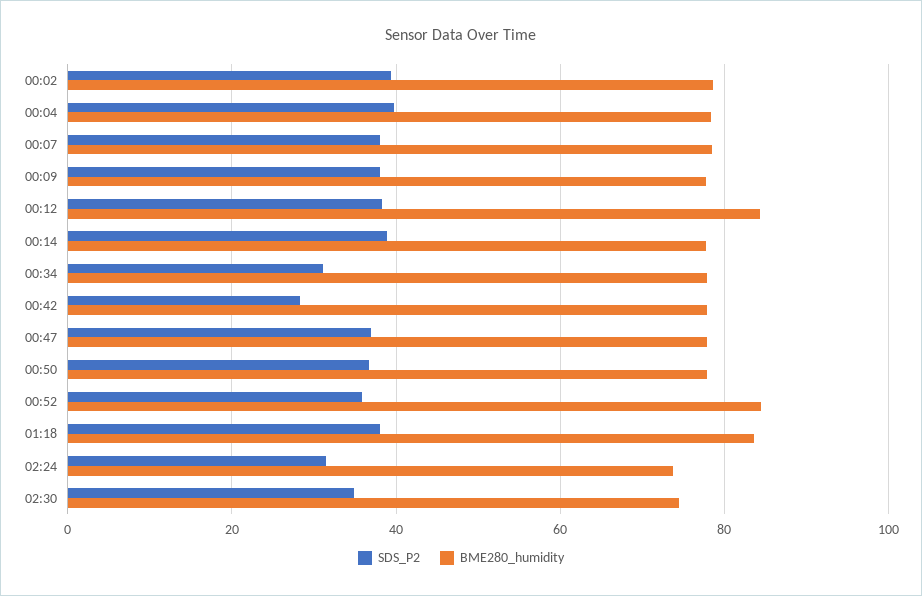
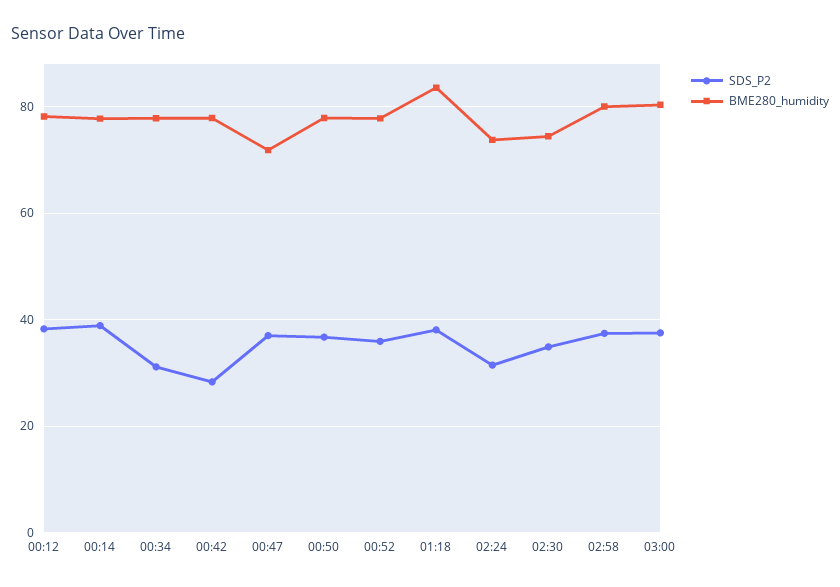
SDS_P2, 00:02: 40 -> none
BME280_humidity, 00:02: 78 -> none
SDS_P2, 00:04: 40 -> none
BME280_humidity, 00:04: 78 -> none
SDS_P2, 00:07: 38 -> none
BME280_humidity, 00:07: 78 -> none
SDS_P2, 00:09: 38 -> none
BME280_humidity, 00:09: 78 -> none
BME280_humidity, 00:12: 84 -> 78
BME280_humidity, 00:47: 78 -> 72
BME280_humidity, 00:52: 84 -> 78
SDS_P2, 02:58: none -> 38
BME280_humidity, 02:58: none -> 80
SDS_P2, 03:00: none -> 38
BME280_humidity, 03:00: none -> 80

